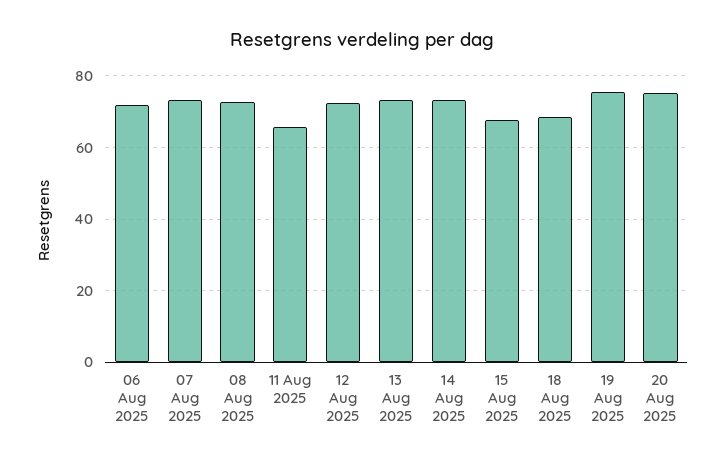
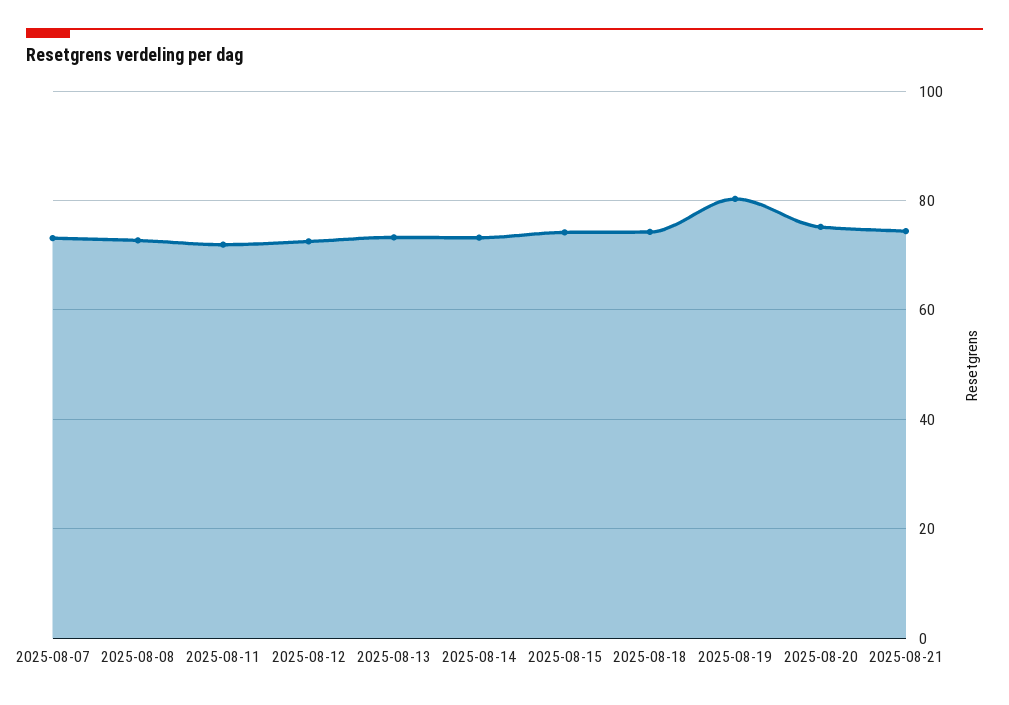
06 Aug 2025: 72 -> none
11 Aug 2025: 66 -> 72
15 Aug 2025: 68 -> 74
18 Aug 2025: 68 -> 74
19 Aug 2025: 76 -> 80
2025-08-21: none -> 74

